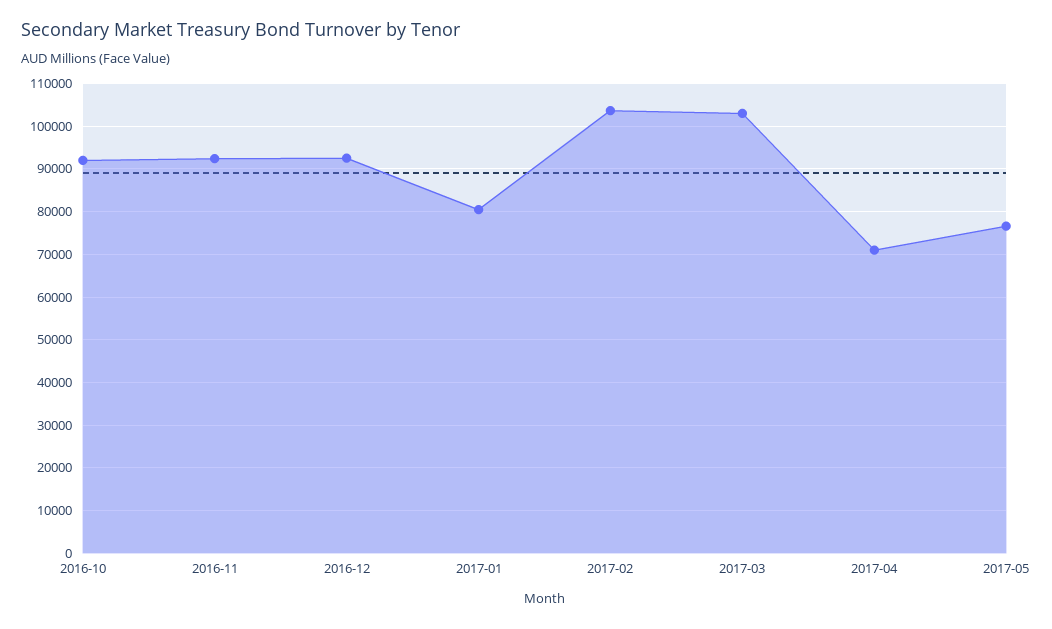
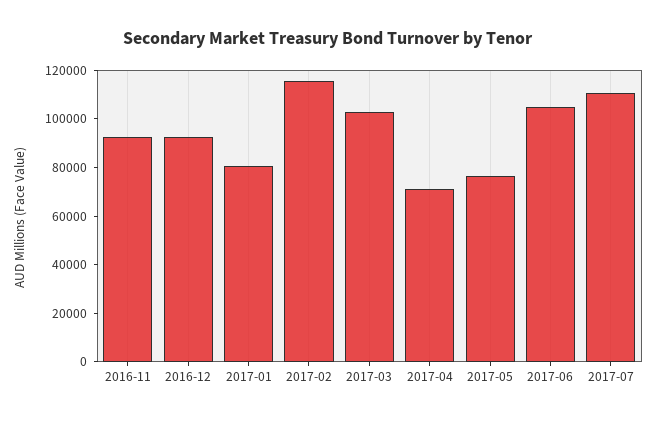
2016-10: 92000 -> none
2017-02: 104000 -> 115000
2017-06: none -> 105000
2017-07: none -> 110000

